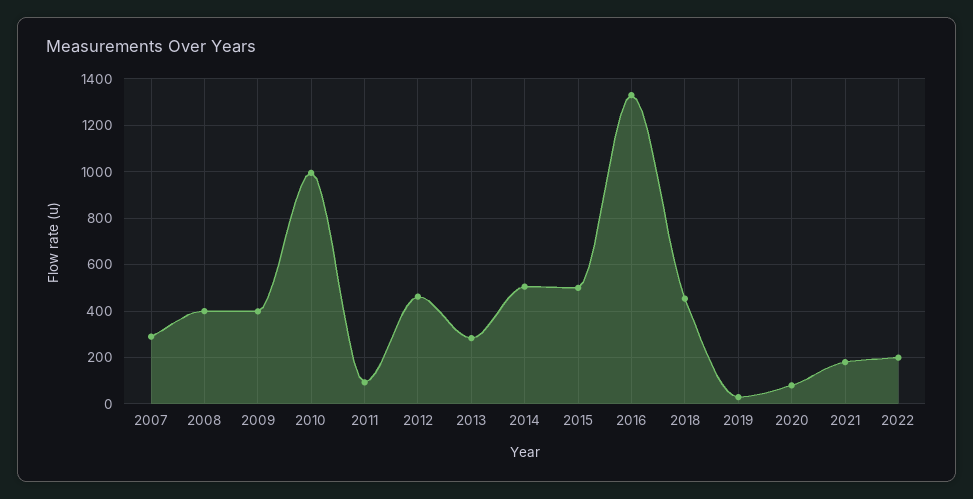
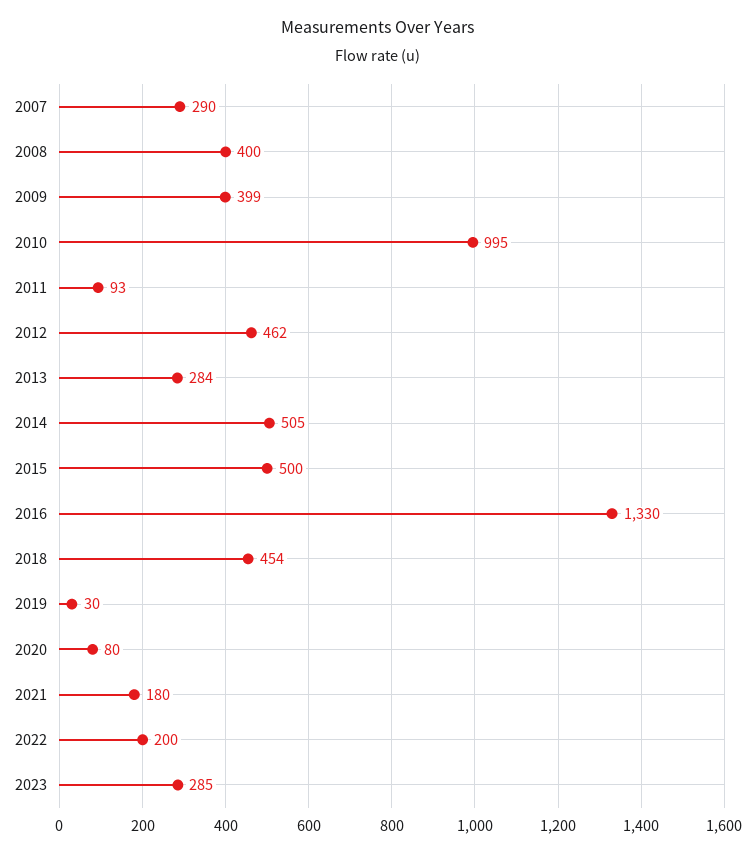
2023: none -> 285

